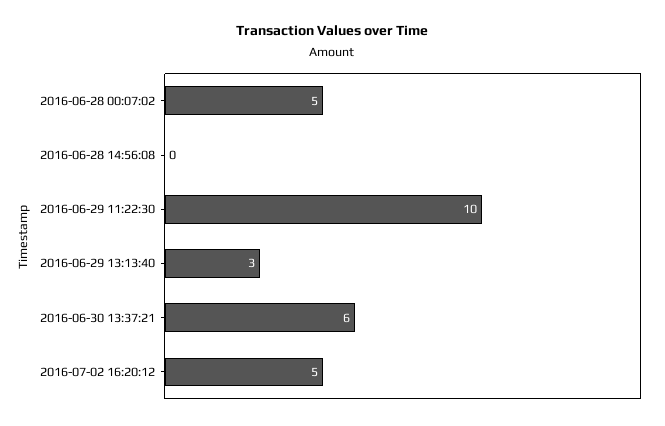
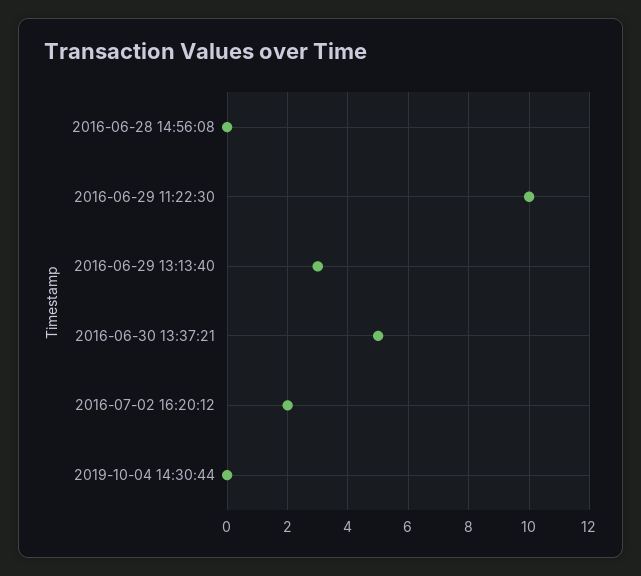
2016-06-28 00:07:02: 5 -> none
2016-06-30 13:37:21: 6 -> 5
2016-07-02 16:20:12: 5 -> 2
2019-10-04 14:30:44: none -> 0

